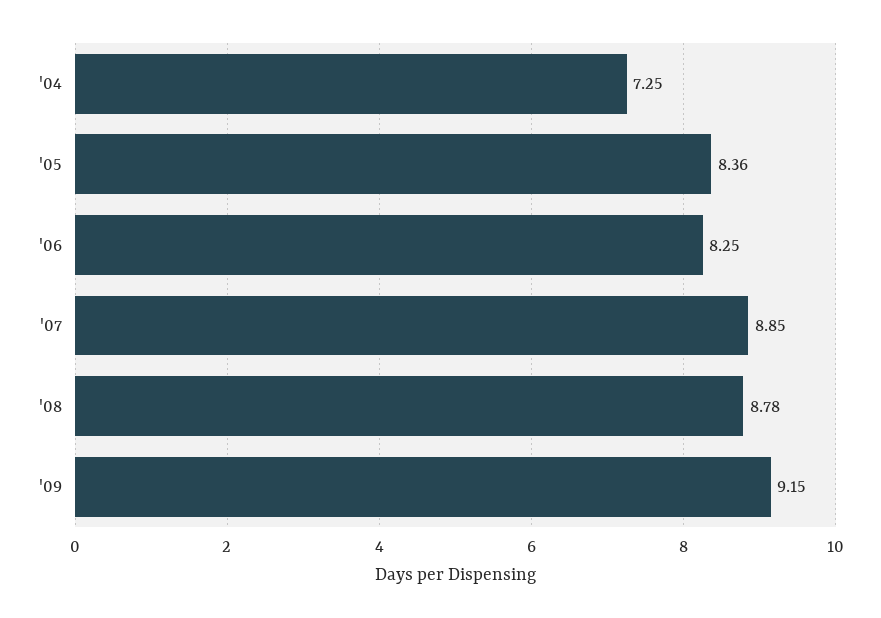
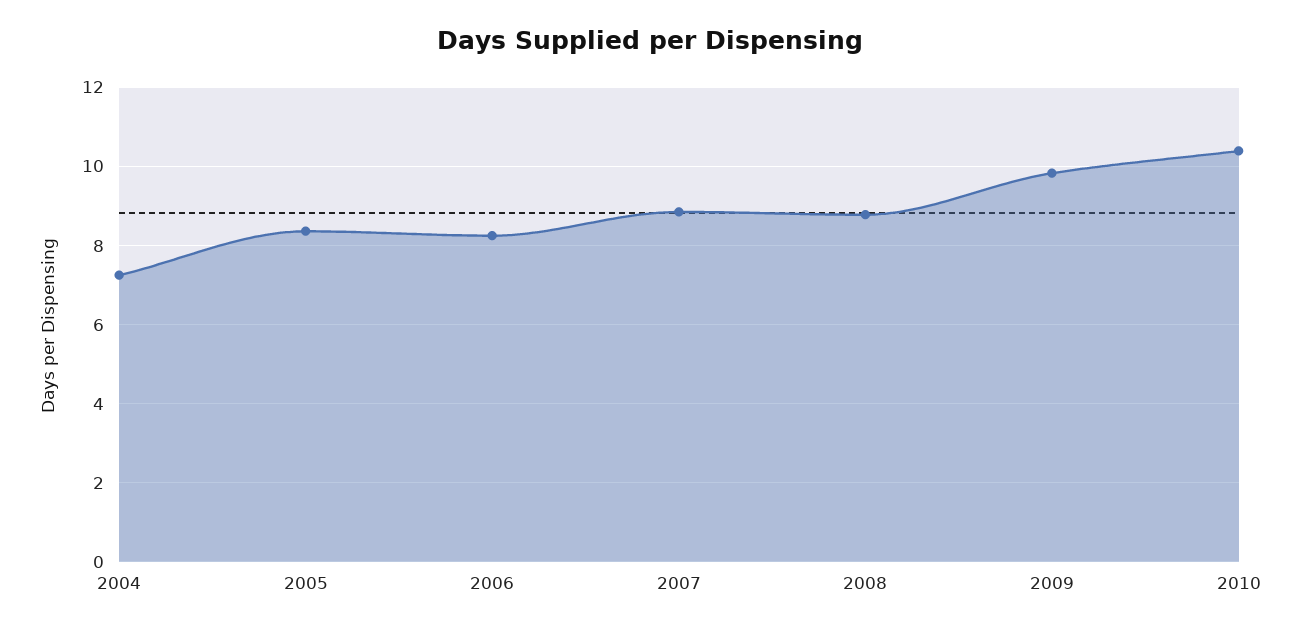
'09: 9.15 -> 9.8
2010: none -> 10.4

